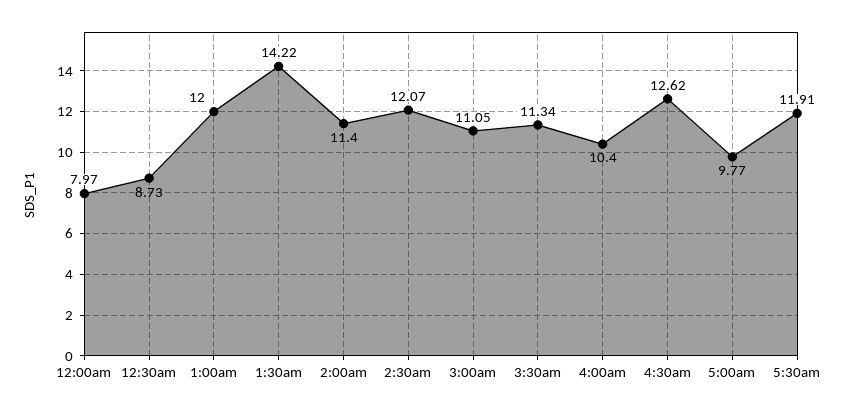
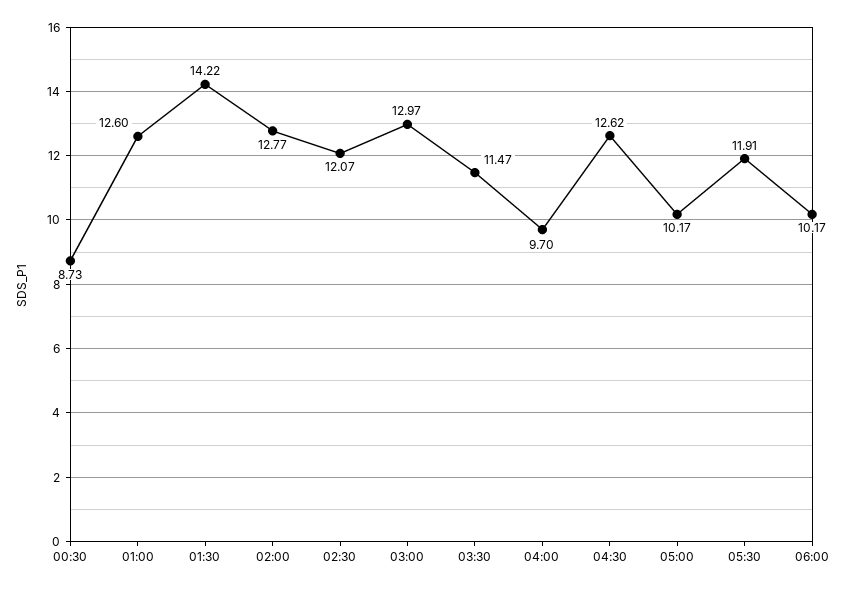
12:00am: 7.97 -> none
1:00am: 12 -> 12.6
2:00am: 11.4 -> 12.77
3:00am: 11.05 -> 12.97
3:30am: 11.34 -> 11.47
4:00am: 10.4 -> 9.7
5:00am: 9.77 -> 10.17
06:00: none -> 10.17

